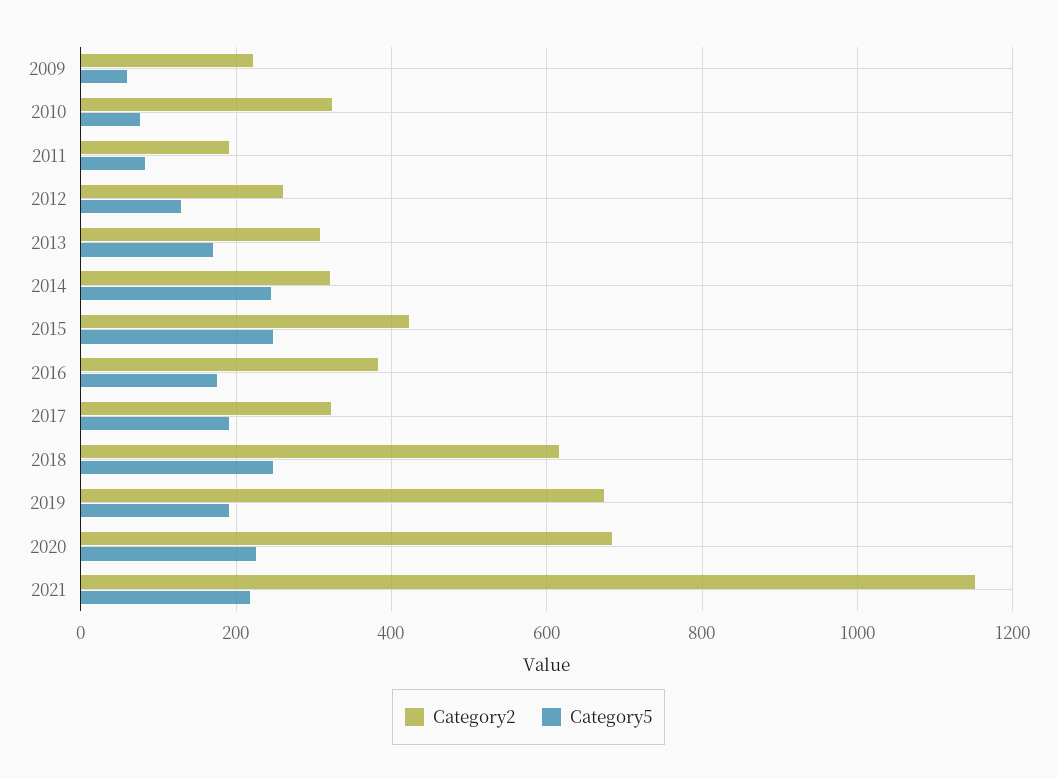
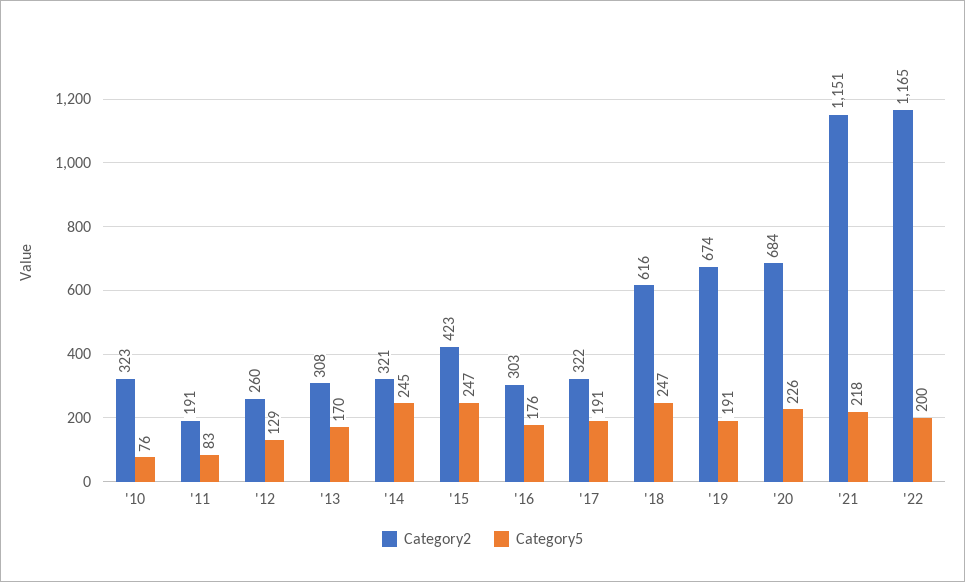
Category2, 2009: 220 -> none
Category5, 2009: 60 -> none
Category2, 2016: 380 -> 303
Category2, '22: none -> 1165
Category5, '22: none -> 200

